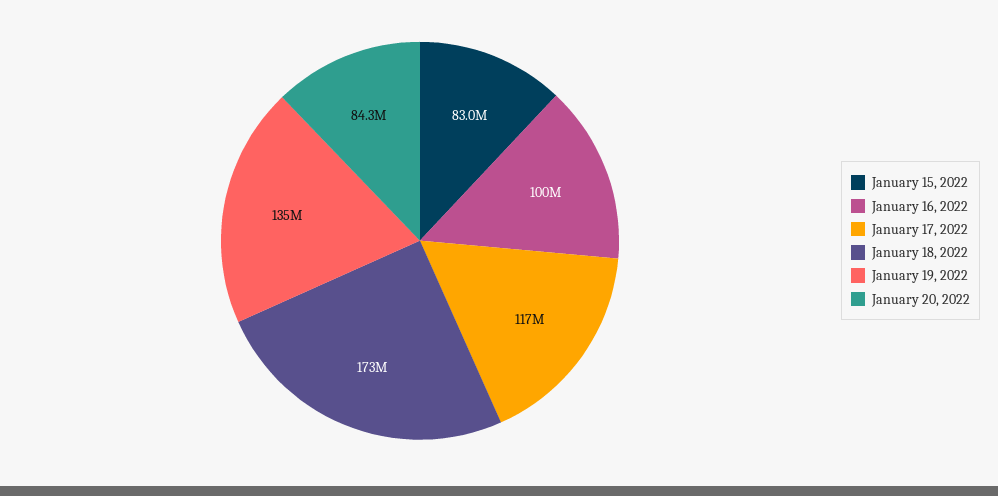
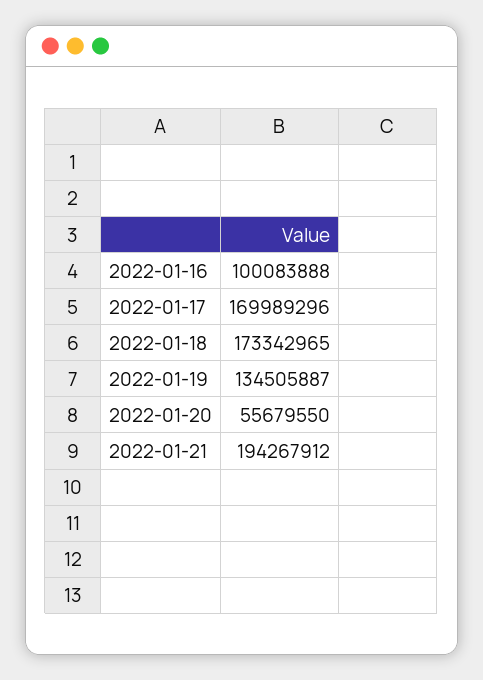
January 15, 2022: 83000000 -> none
January 17, 2022: 117000000 -> 169989296
January 20, 2022: 84300000 -> 55679550
2022-01-21: none -> 194267912

